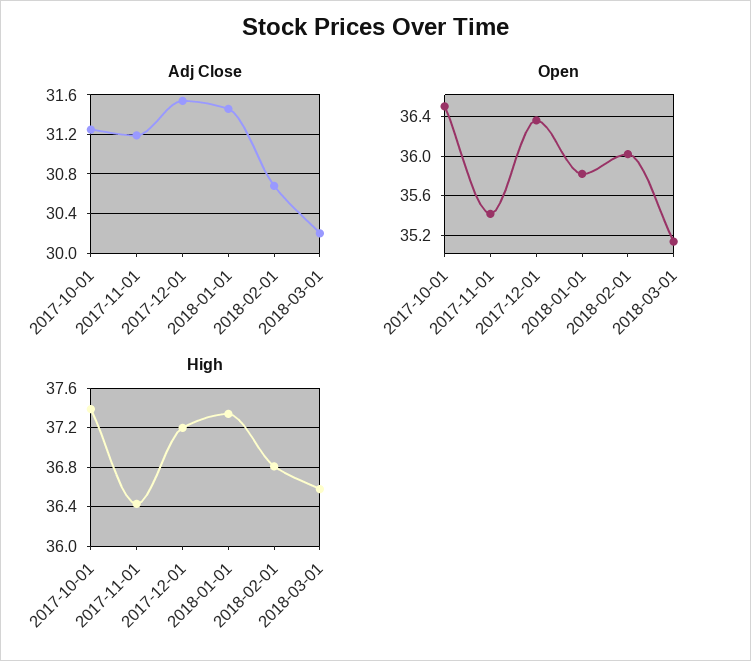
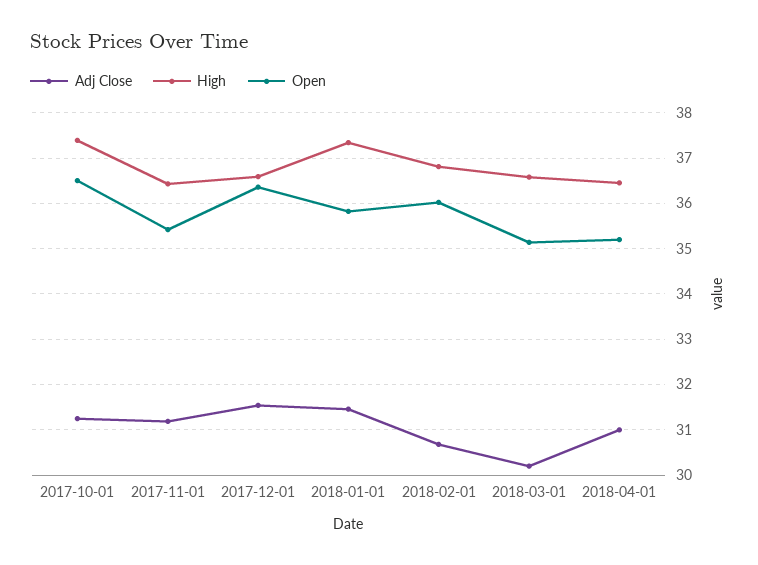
High, 2017-12-01: 37.2 -> 36.6
Adj Close, 2018-04-01: none -> 31
High, 2018-04-01: none -> 36.4
Open, 2018-04-01: none -> 35.2

